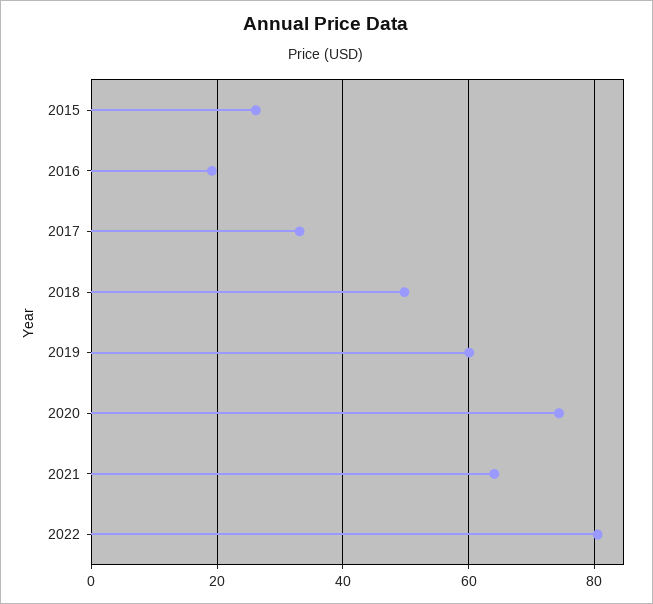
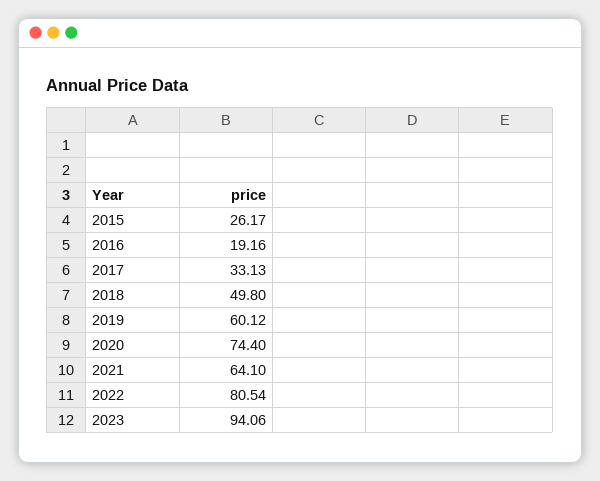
2023: none -> 94.06

